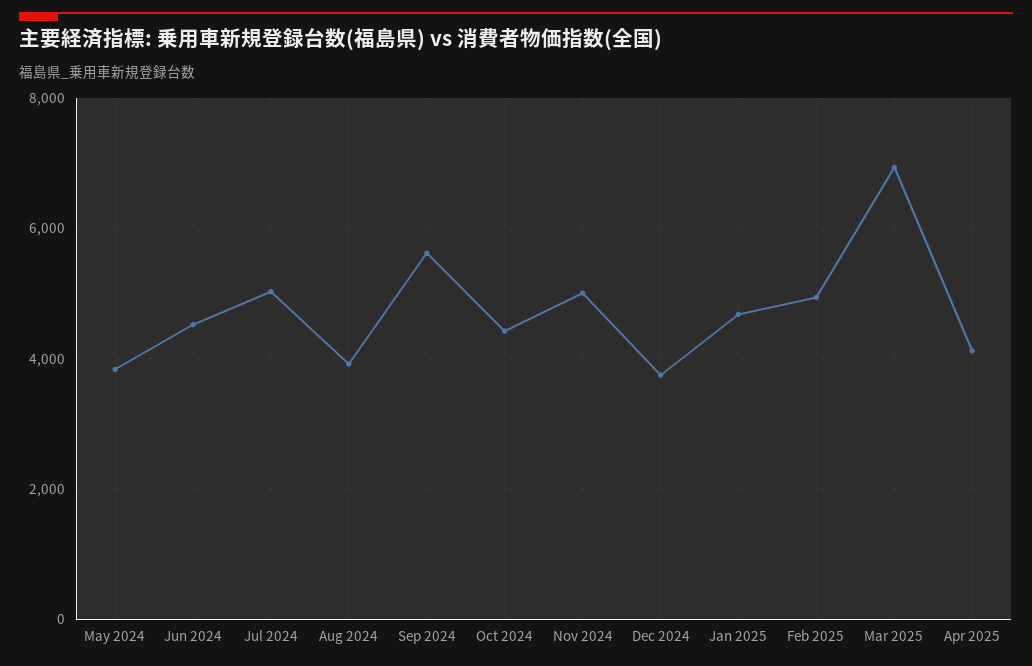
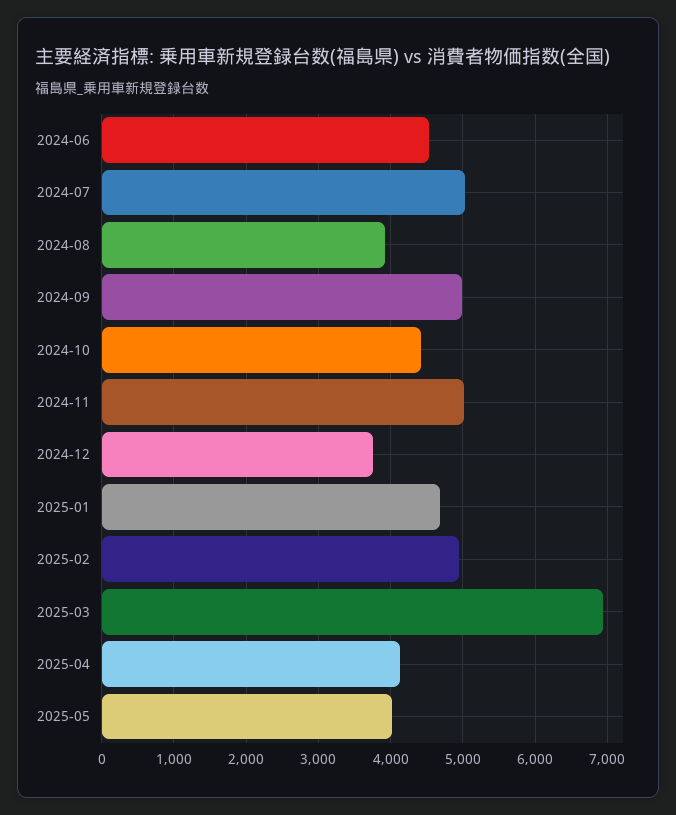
May 2024: 3800 -> none
Sep 2024: 5600 -> 5000
2025-05: none -> 4000

